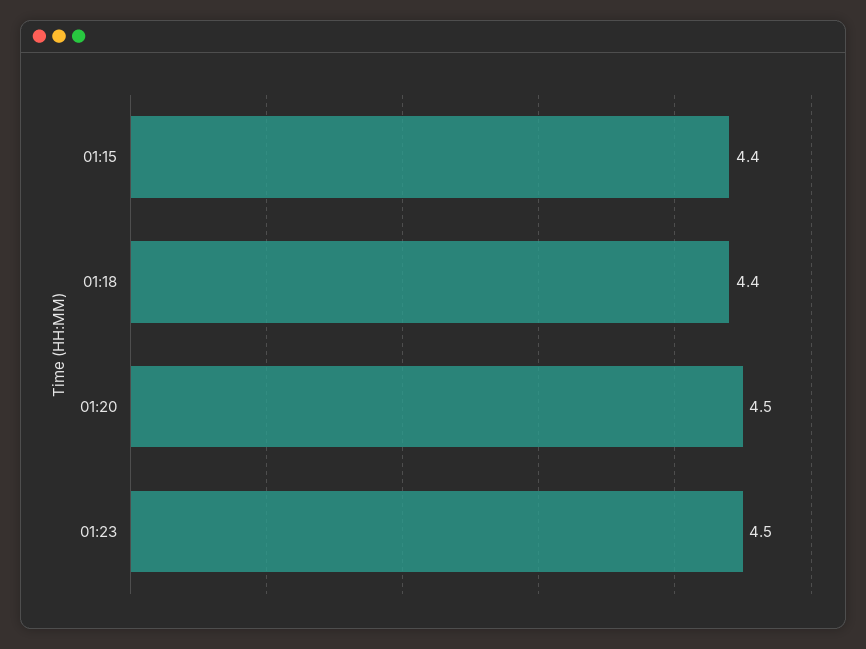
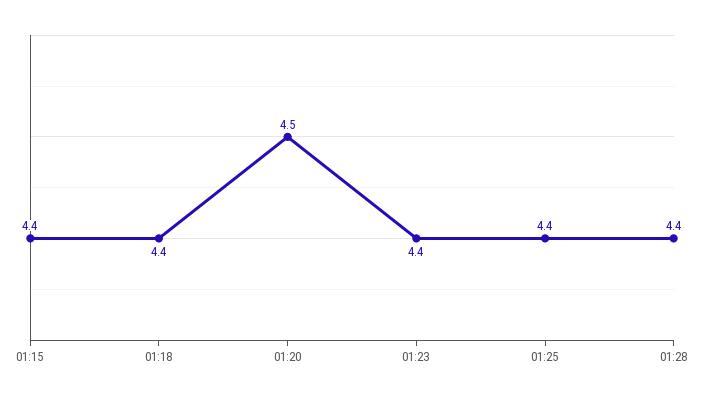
01:23: 4.5 -> 4.4
01:25: none -> 4.4
01:28: none -> 4.4

